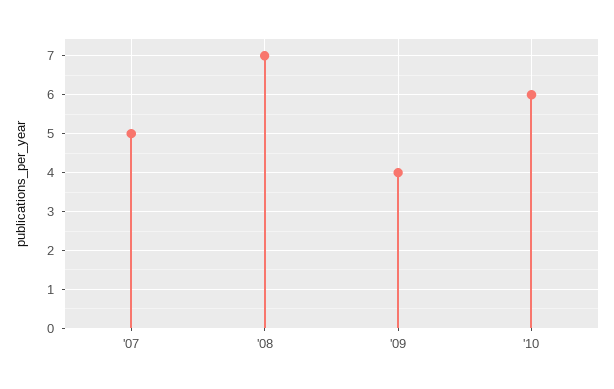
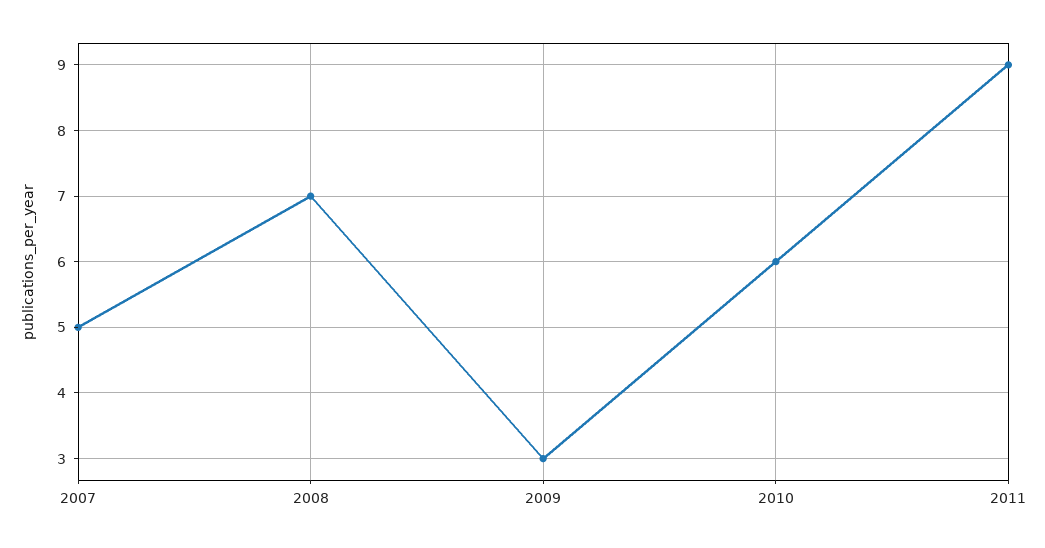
'09: 4 -> 3
2011: none -> 9

